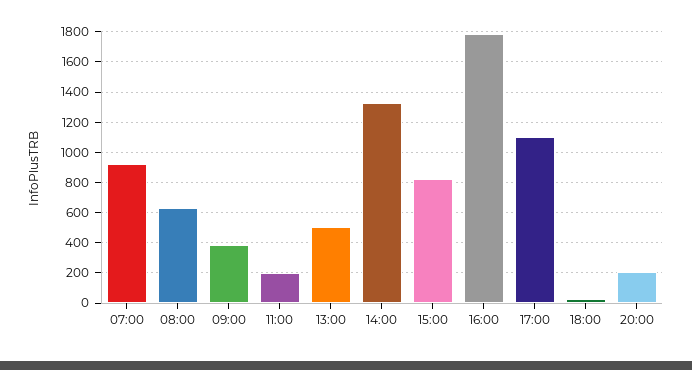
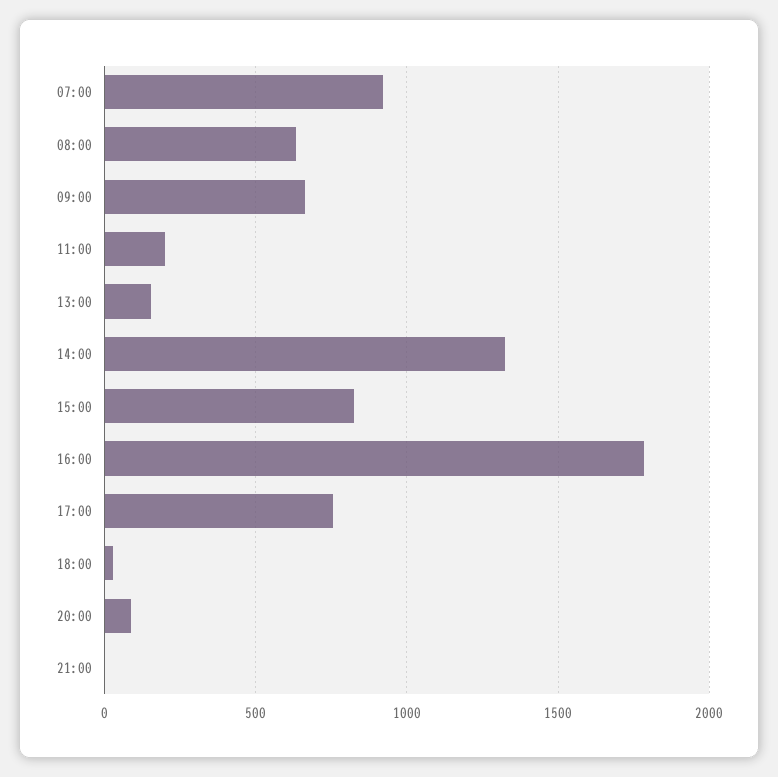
09:00: 400 -> 650
13:00: 500 -> 150
17:00: 1100 -> 750
20:00: 200 -> 100
21:00: none -> 0

